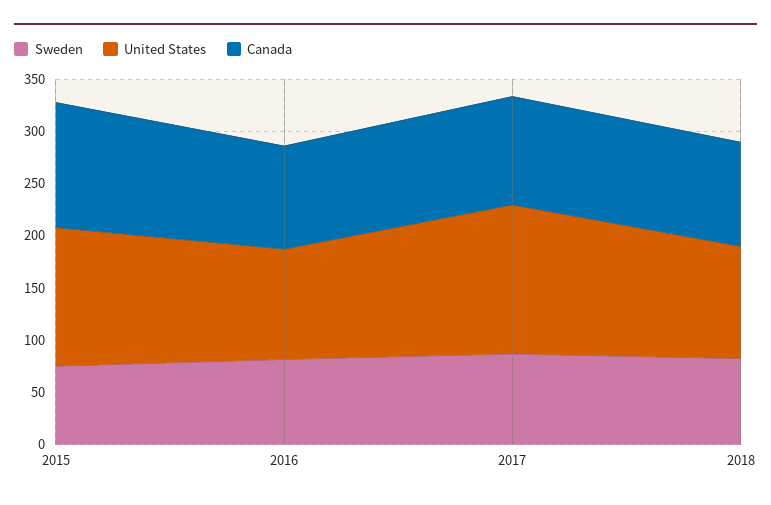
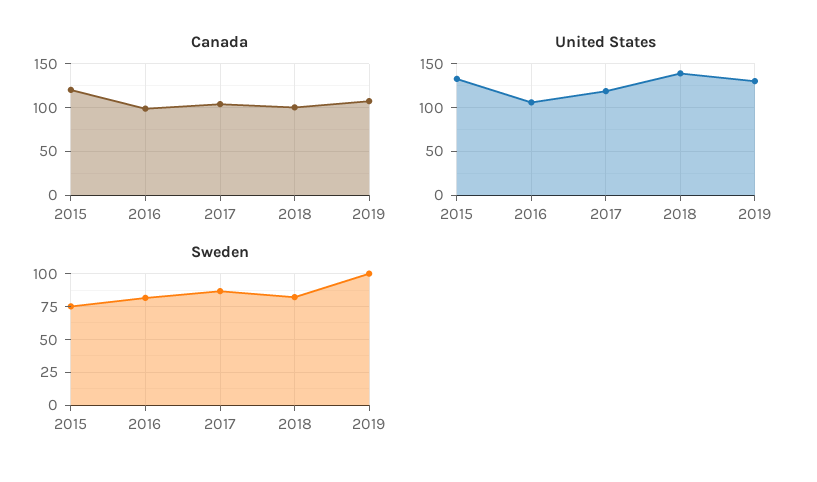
United States, 2017: 140 -> 120
United States, 2018: 110 -> 140
Canada, 2019: none -> 110
United States, 2019: none -> 130
Sweden, 2019: none -> 100

